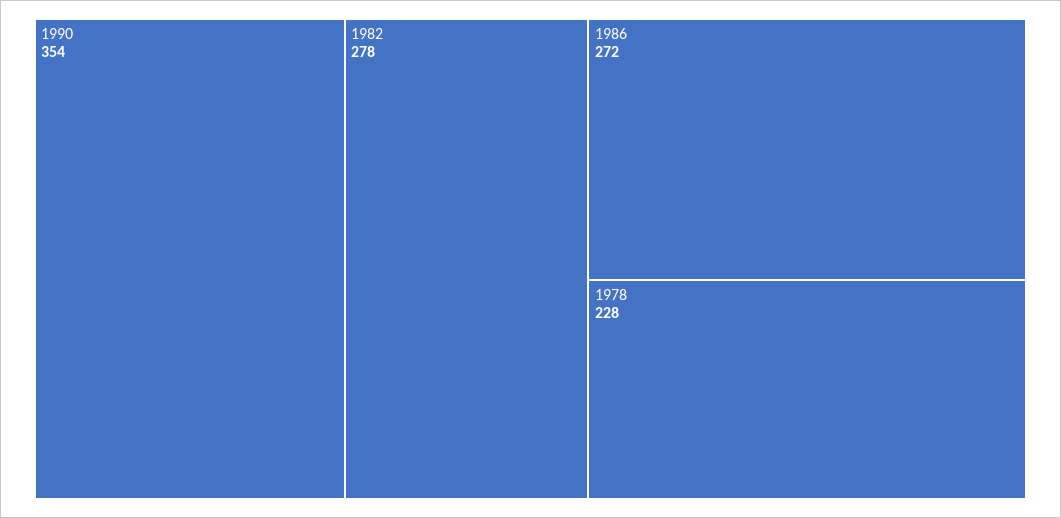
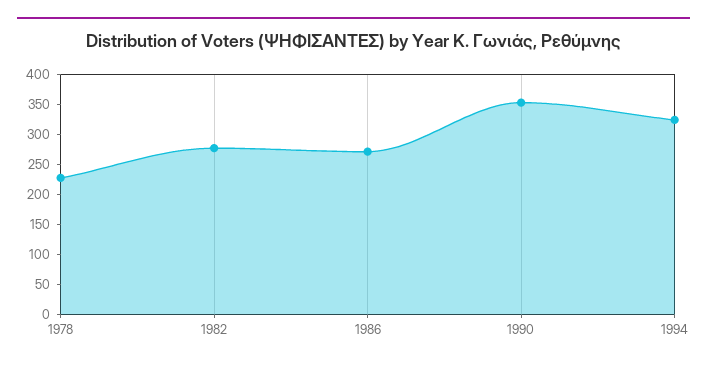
1994: none -> 325

